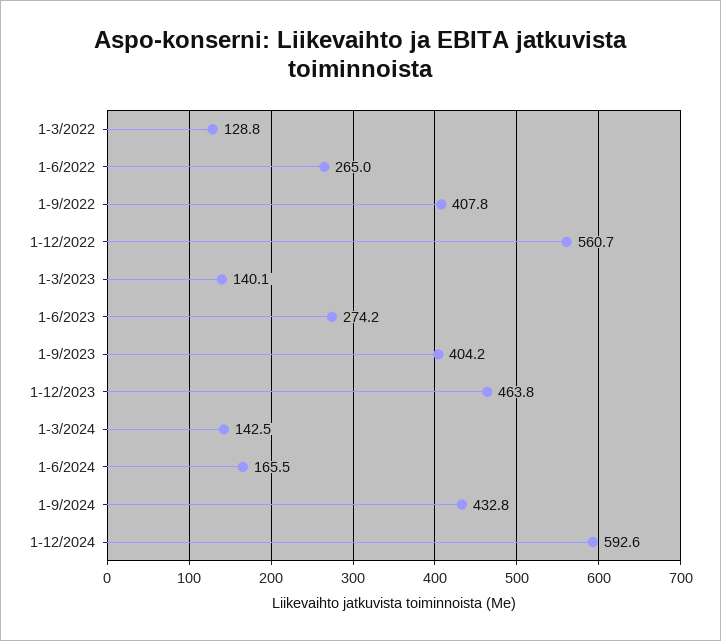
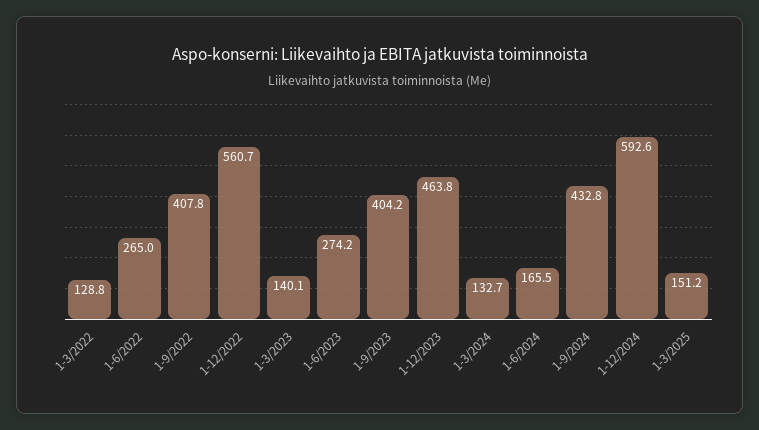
1-3/2024: 142.5 -> 132.7
1-3/2025: none -> 151.2

